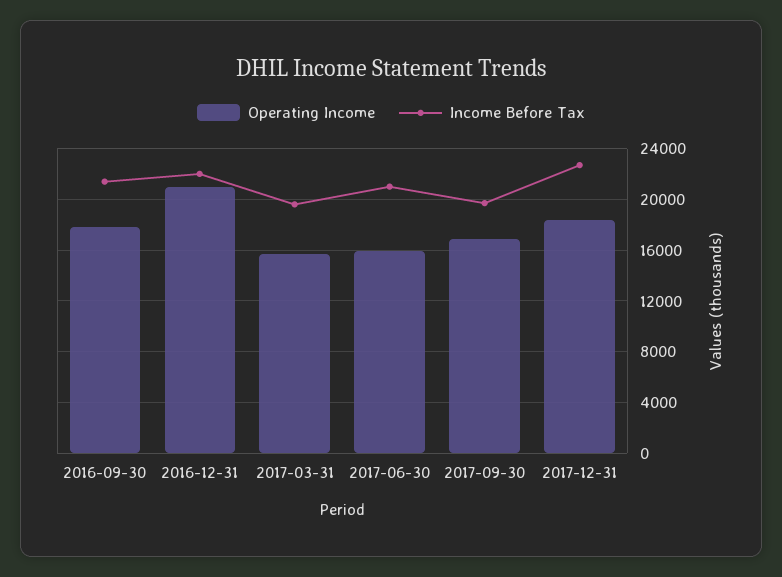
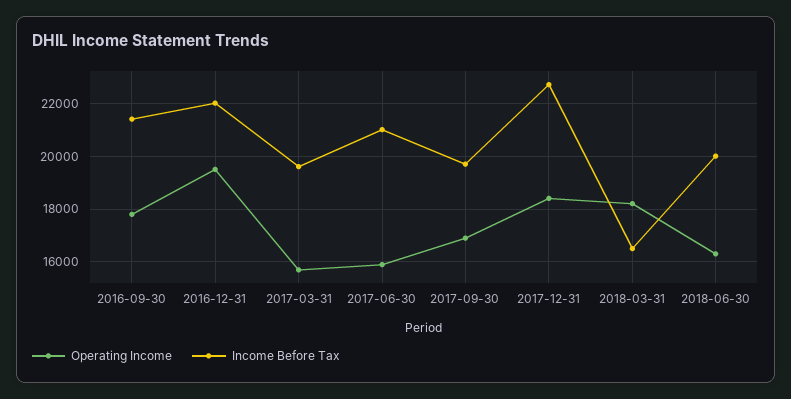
Operating Income, 2016-12-31: 21000 -> 19500
Operating Income, 2018-03-31: none -> 18250
Income Before Tax, 2018-03-31: none -> 16500
Operating Income, 2018-06-30: none -> 16250
Income Before Tax, 2018-06-30: none -> 20000

